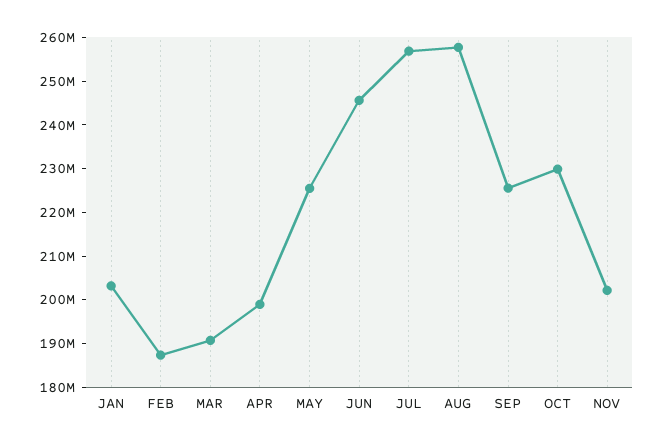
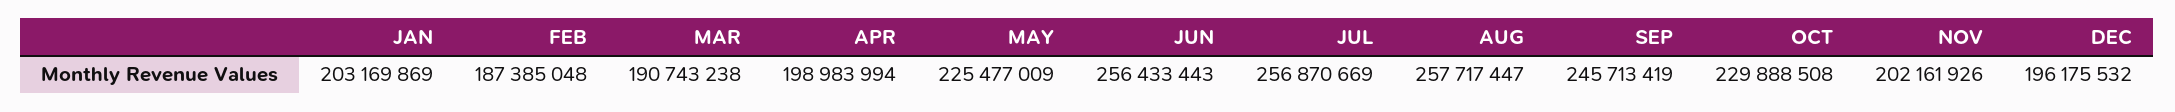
JUN: 246000000 -> 256433443
SEP: 226000000 -> 245713419
DEC: none -> 196175532

